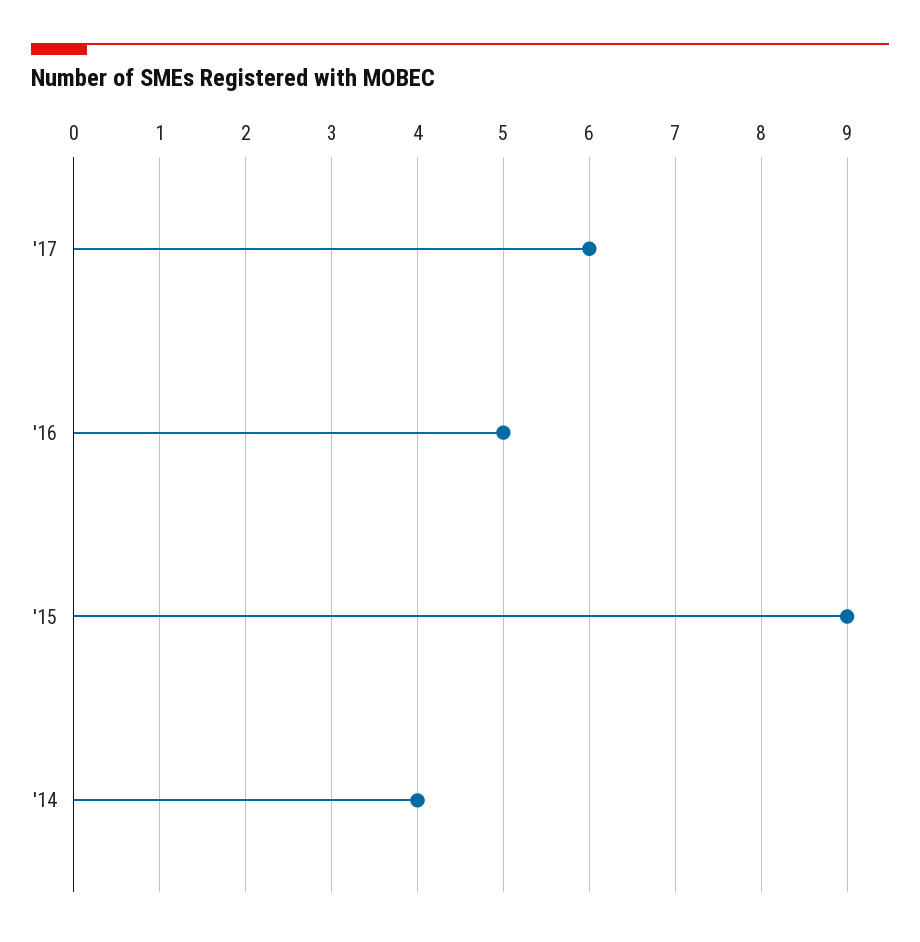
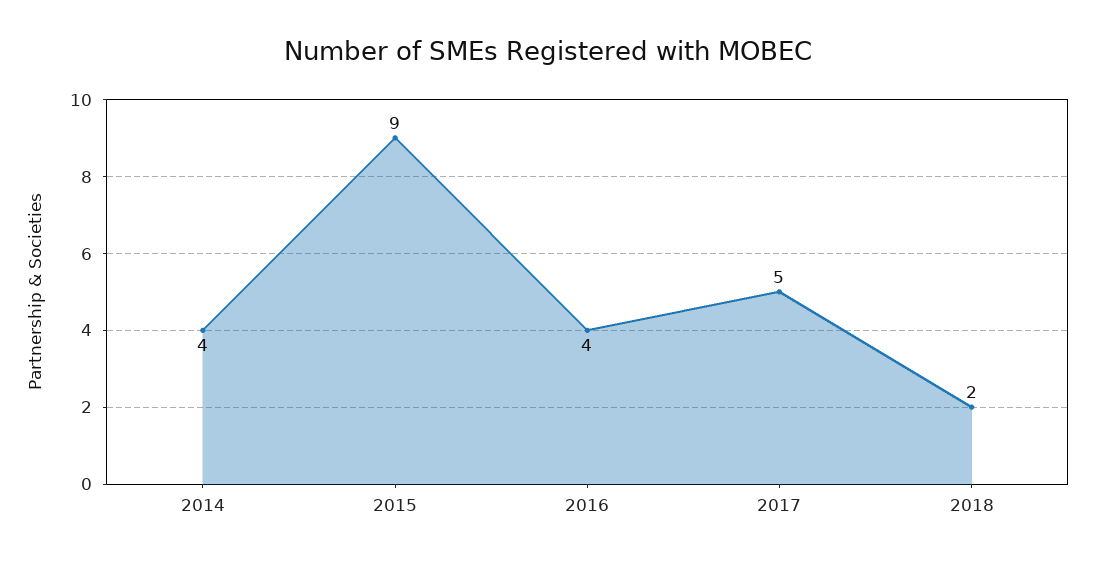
'17: 6 -> 5
'16: 5 -> 4
2018: none -> 2

